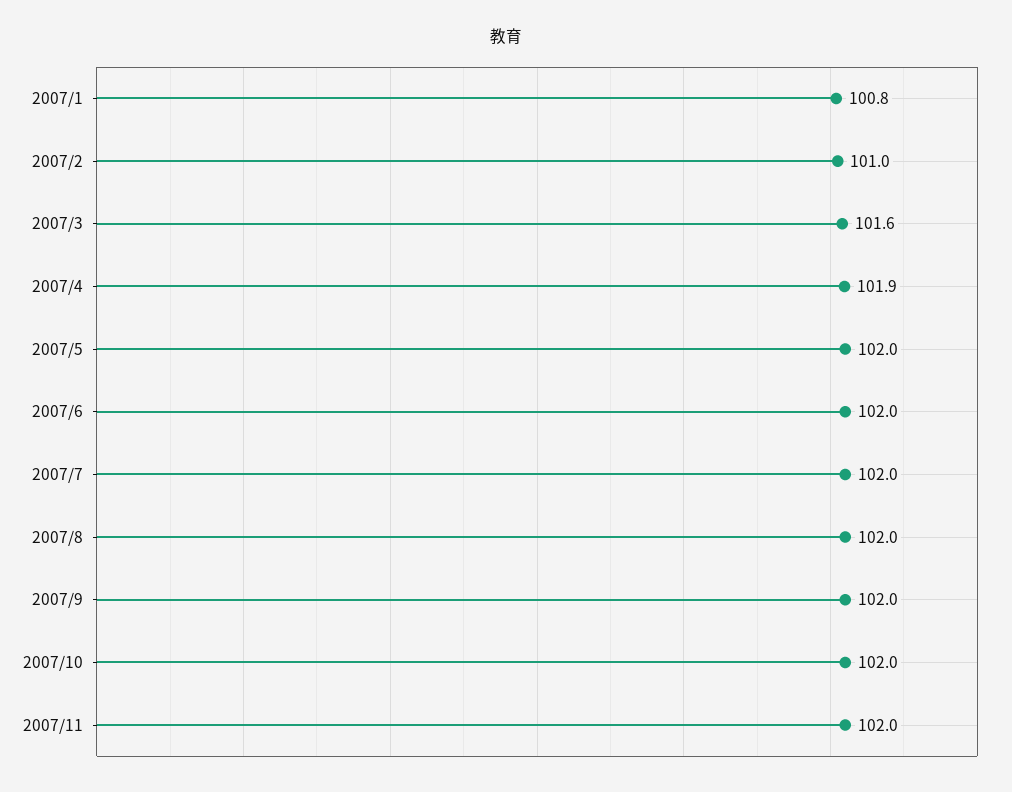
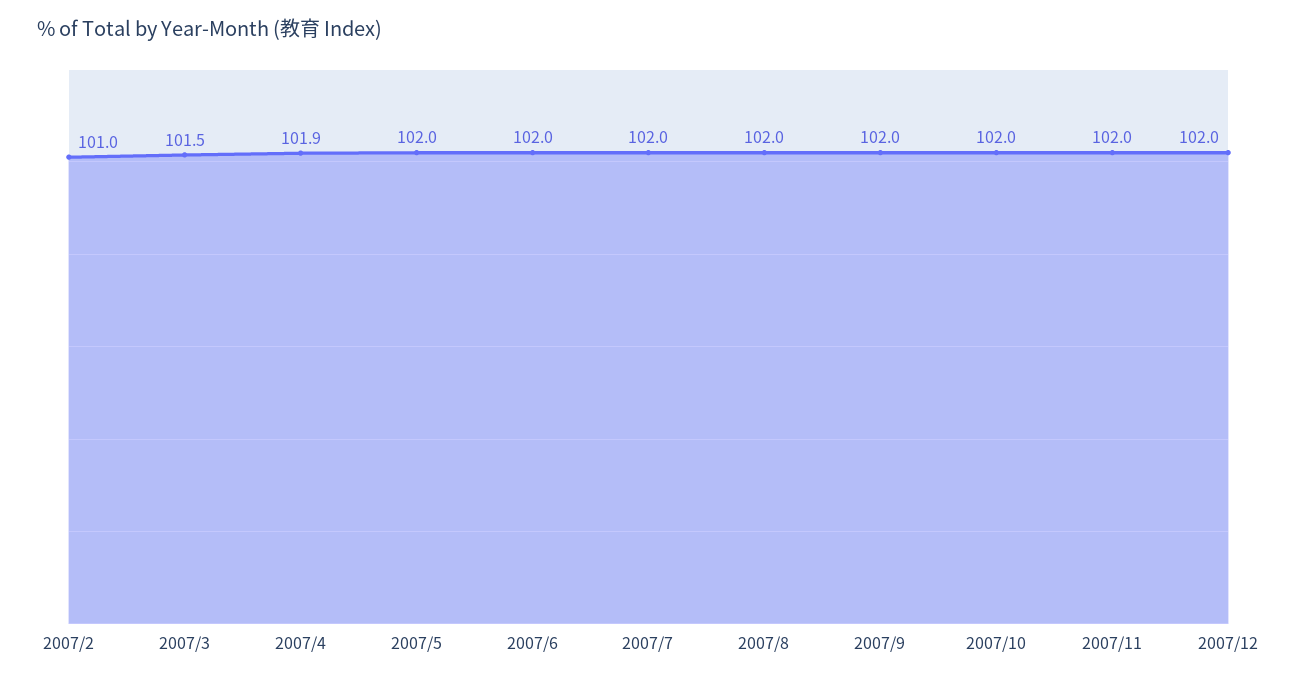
2007/1: 100.8 -> none
2007/3: 101.6 -> 101.5
2007/12: none -> 102

